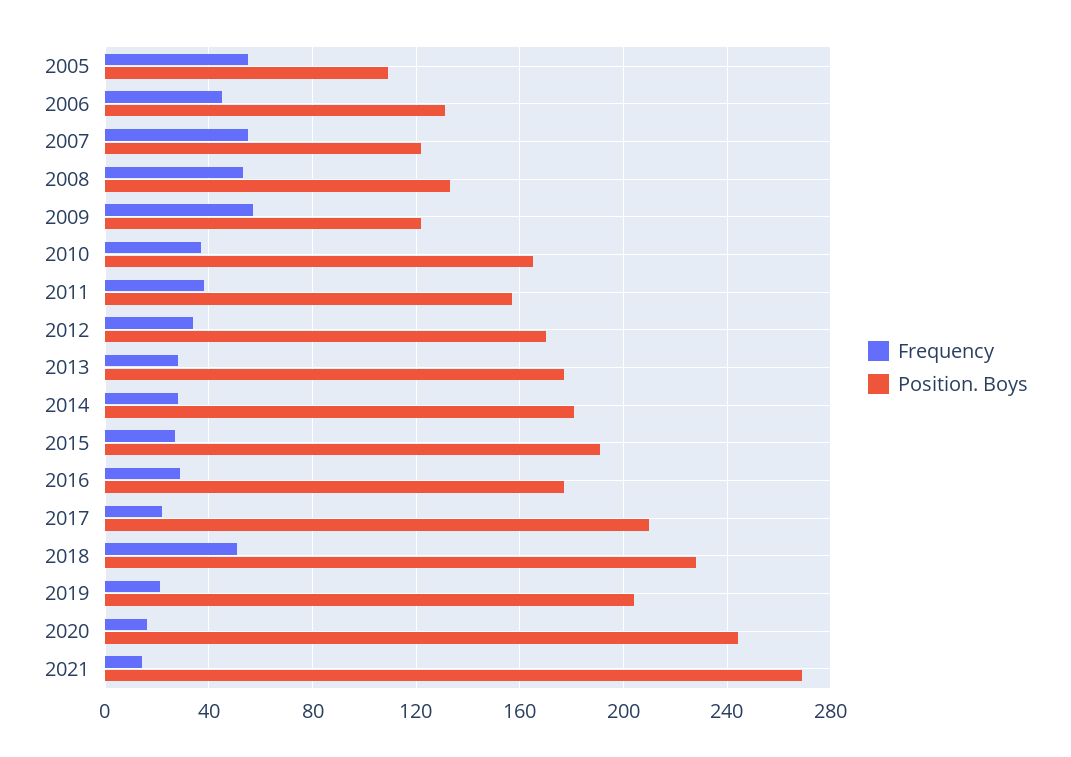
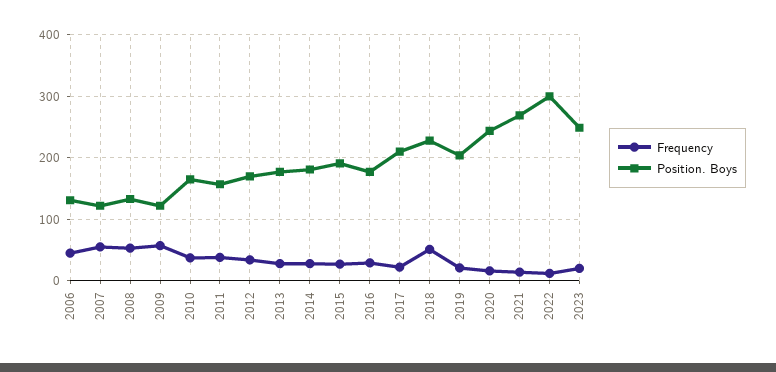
Frequency, 2005: 55 -> none
Position. Boys, 2005: 110 -> none
Frequency, 2022: none -> 10
Position. Boys, 2022: none -> 300
Frequency, 2023: none -> 20
Position. Boys, 2023: none -> 250

